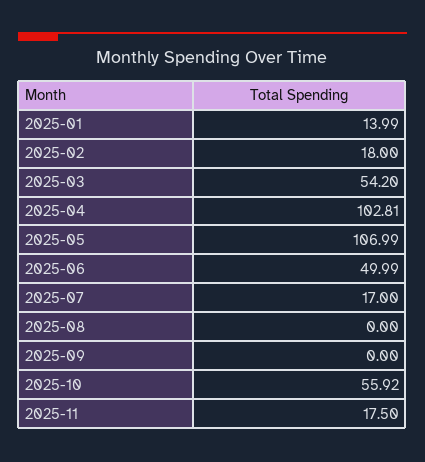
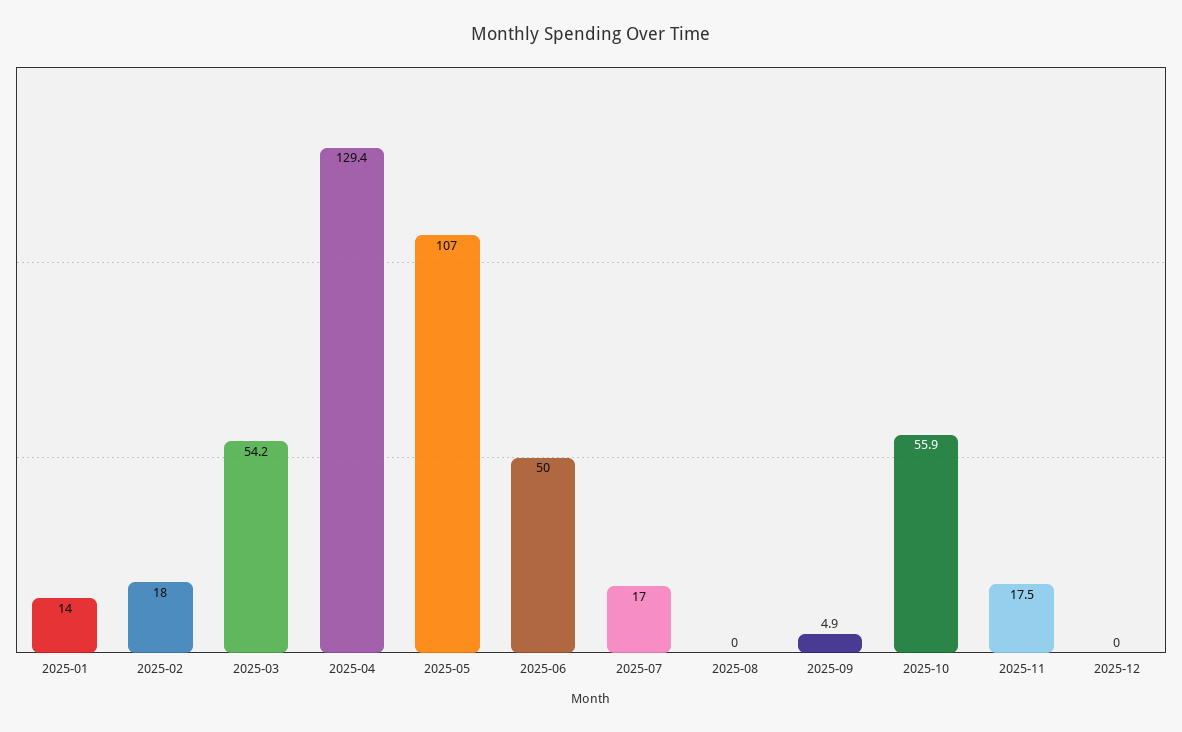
2025-04: 102.81 -> 129.4
2025-09: 0 -> 4.9
2025-12: none -> 0

